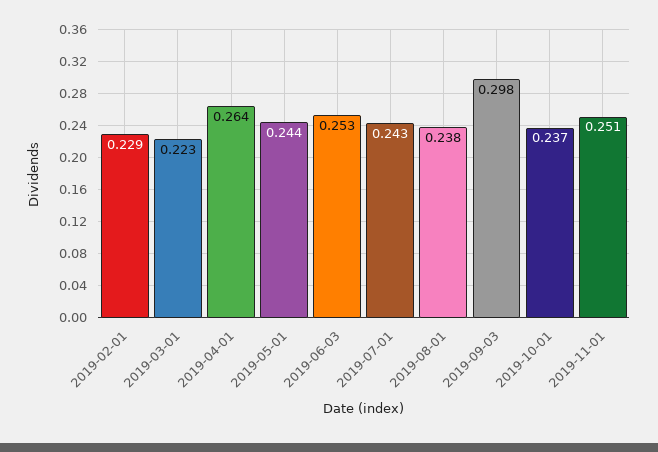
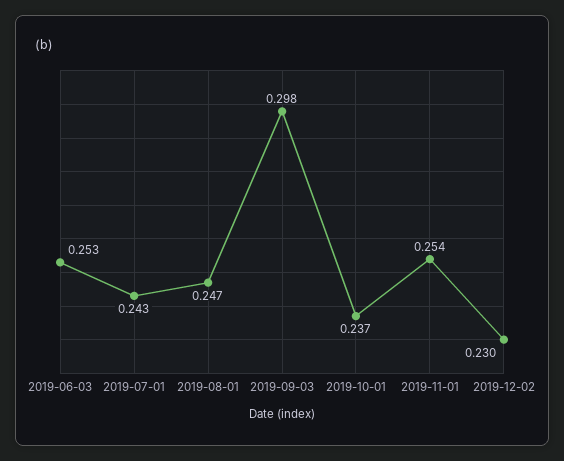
2019-02-01: 0.229 -> none
2019-03-01: 0.223 -> none
2019-04-01: 0.264 -> none
2019-05-01: 0.244 -> none
2019-08-01: 0.238 -> 0.247
2019-11-01: 0.251 -> 0.254
2019-12-02: none -> 0.23

